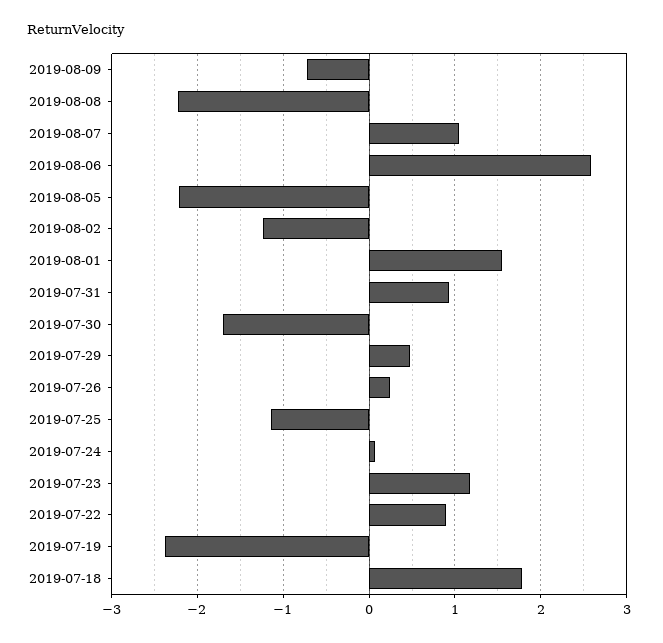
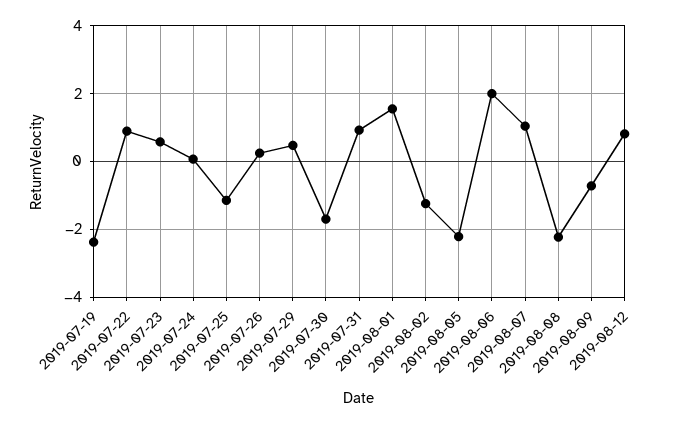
2019-08-06: 2.6 -> 2
2019-07-23: 1.2 -> 0.6
2019-07-18: 1.8 -> none
2019-08-12: none -> 0.8

